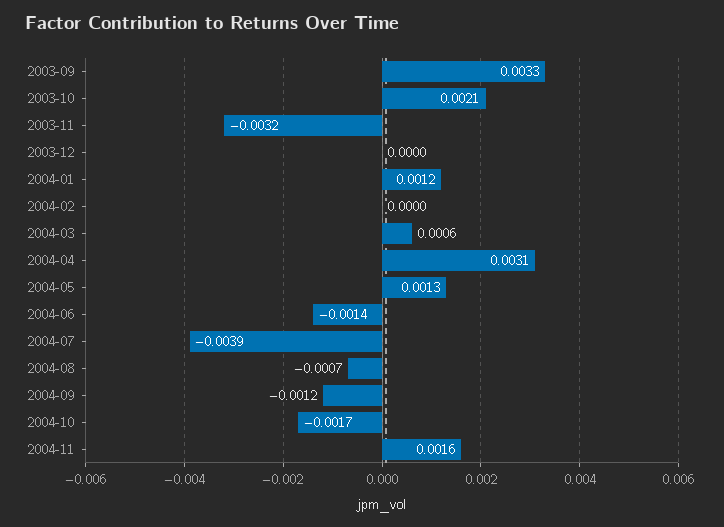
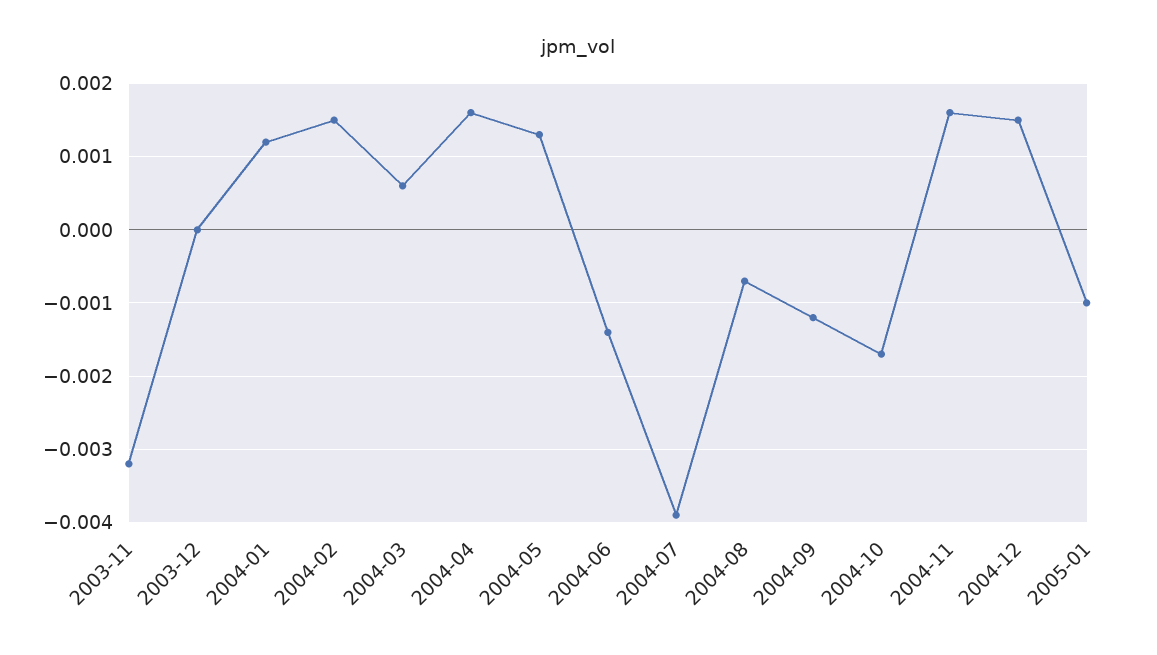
2003-09: 0.0033 -> none
2003-10: 0.0021 -> none
2004-02: 0 -> 0.0015
2004-04: 0.0031 -> 0.0016
2004-12: none -> 0.0015
2005-01: none -> -0.001

